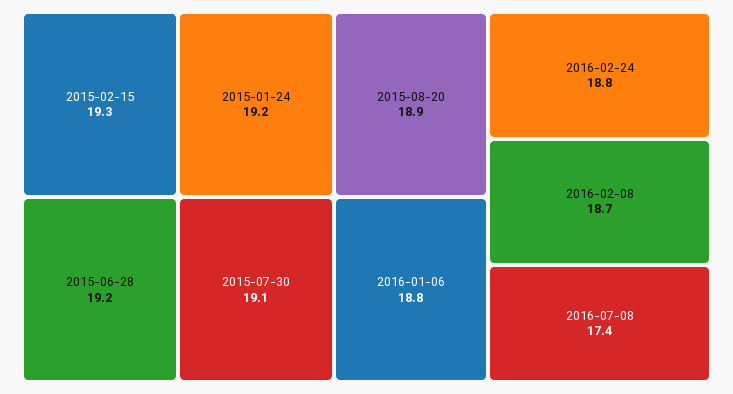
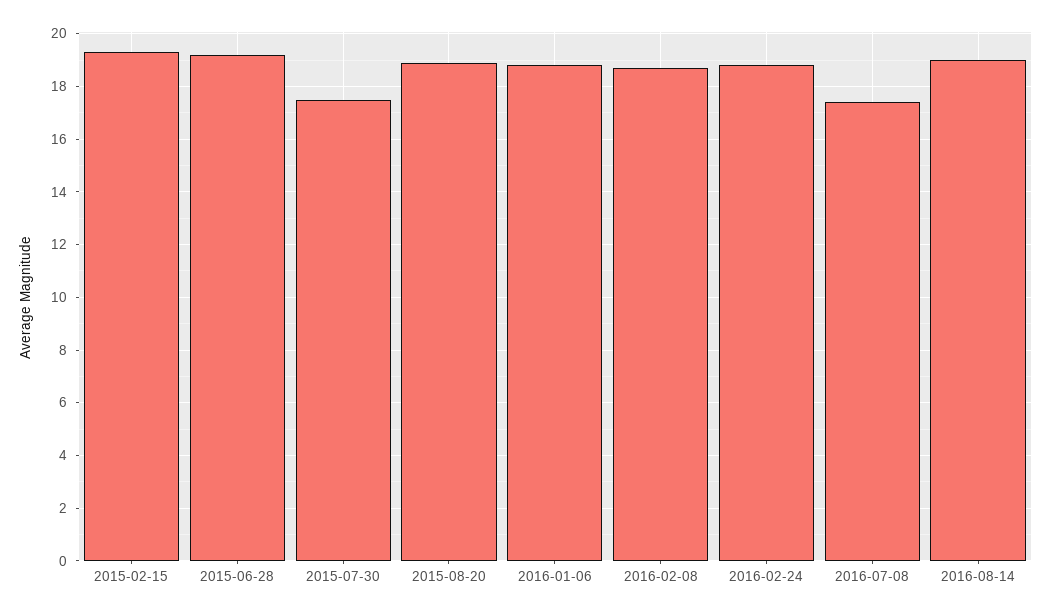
2015-01-24: 19.2 -> none
2015-07-30: 19.1 -> 17.5
2016-08-14: none -> 19

